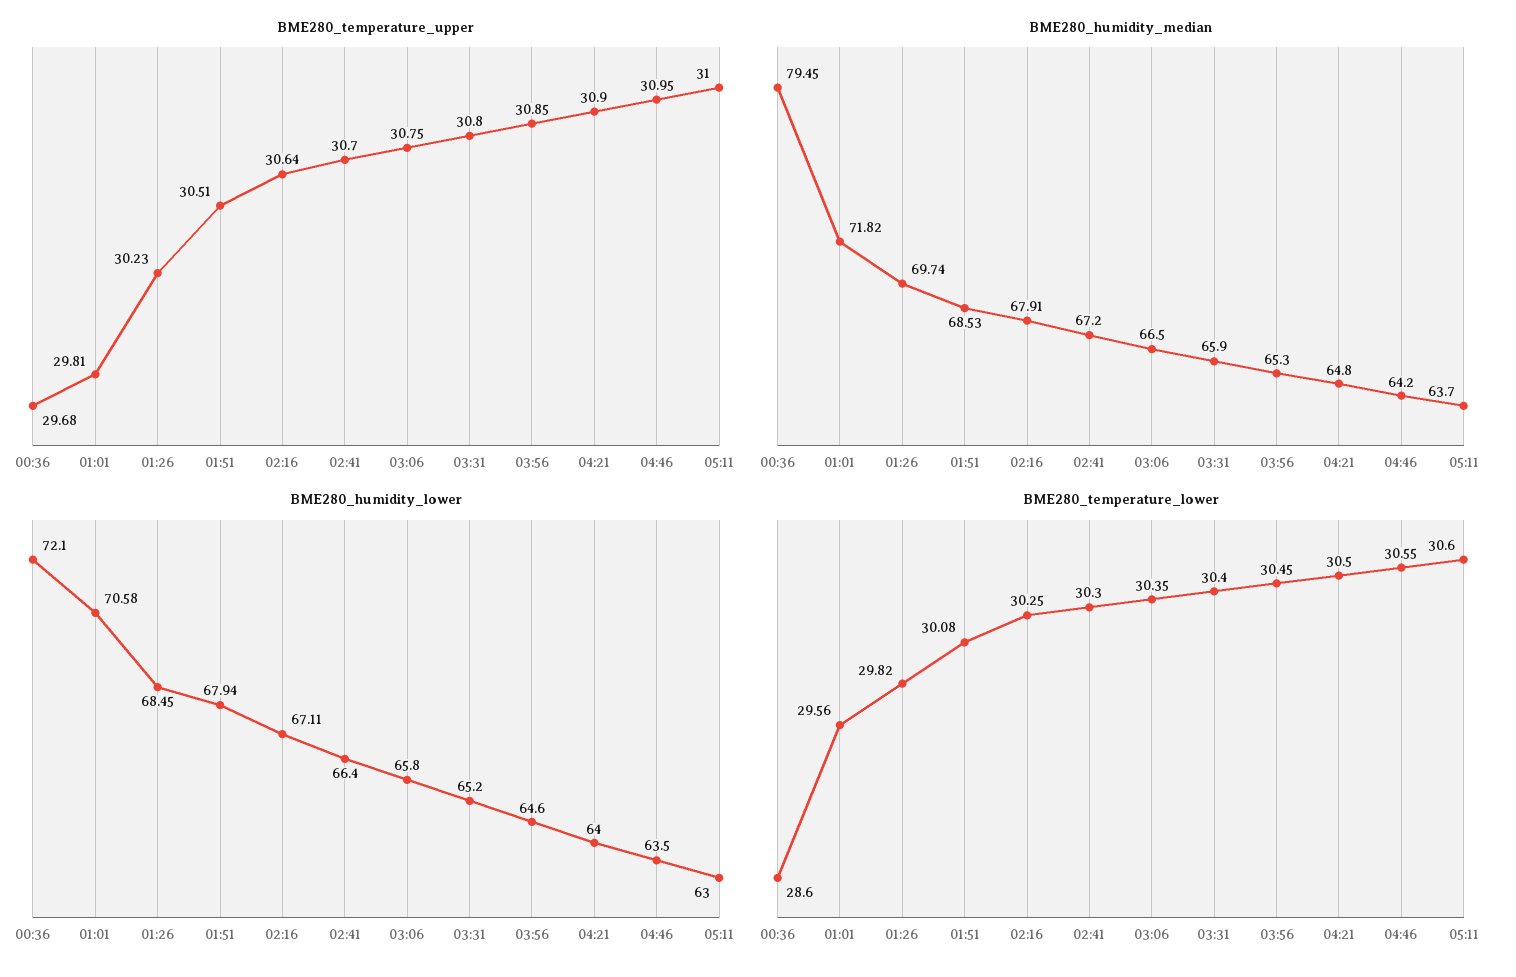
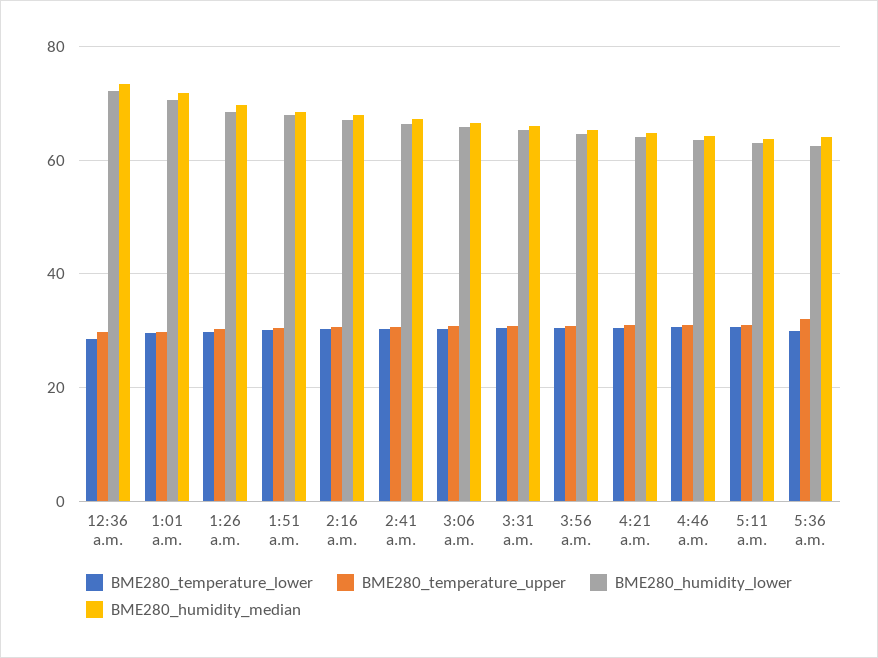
BME280_humidity_median, 00:36: 79.45 -> 74
BME280_temperature_lower, 5:36 a.m.: none -> 30
BME280_temperature_upper, 5:36 a.m.: none -> 32
BME280_humidity_lower, 5:36 a.m.: none -> 62
BME280_humidity_median, 5:36 a.m.: none -> 64

